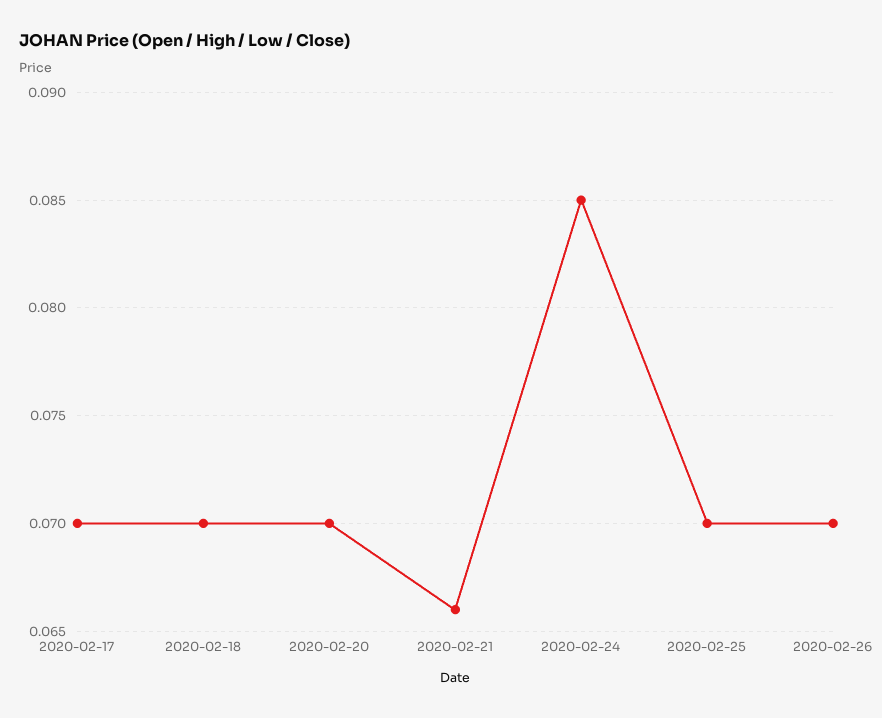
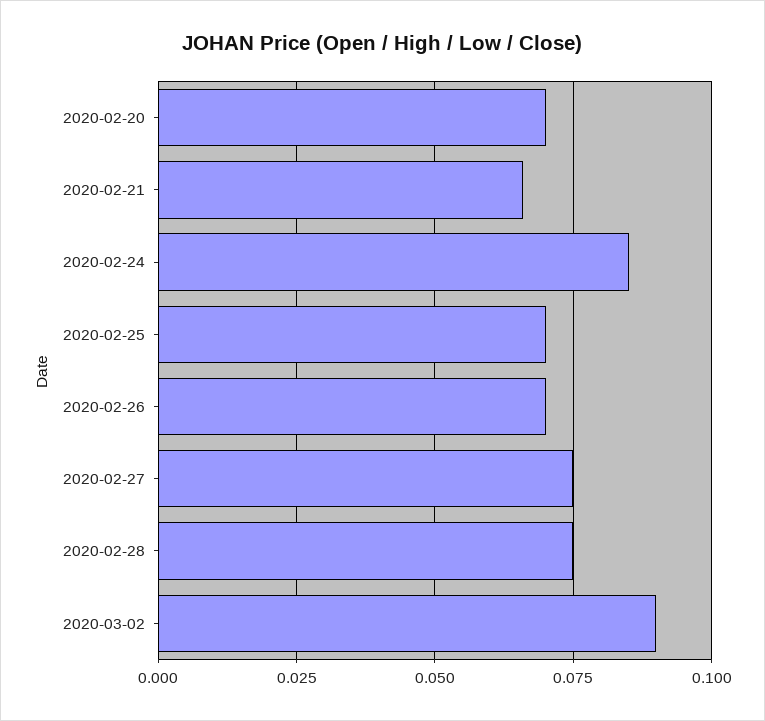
2020-02-17: 0.07 -> none
2020-02-18: 0.07 -> none
2020-02-27: none -> 0.075
2020-02-28: none -> 0.075
2020-03-02: none -> 0.09

